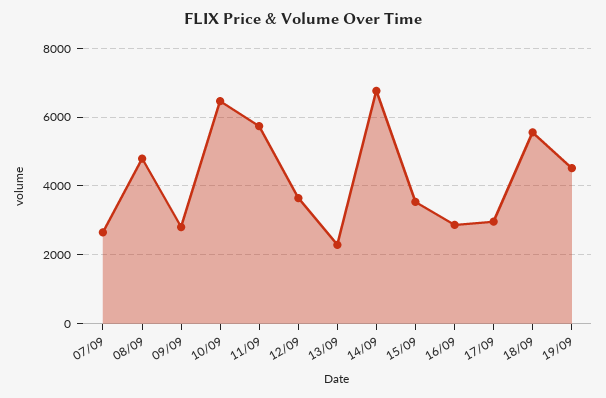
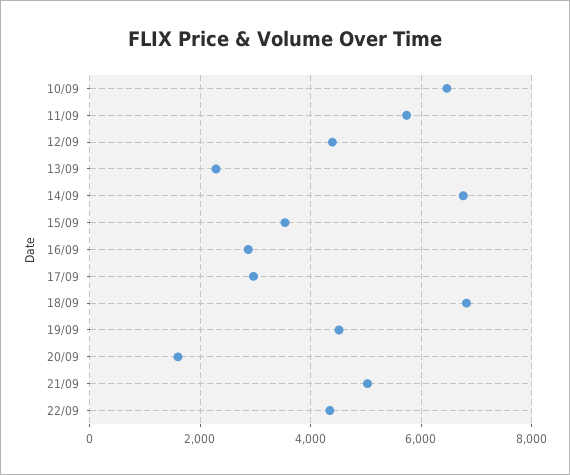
07/09: 2600 -> none
08/09: 4800 -> none
09/09: 2800 -> none
12/09: 3600 -> 4400
18/09: 5600 -> 6800
20/09: none -> 1600
21/09: none -> 5000
22/09: none -> 4400

